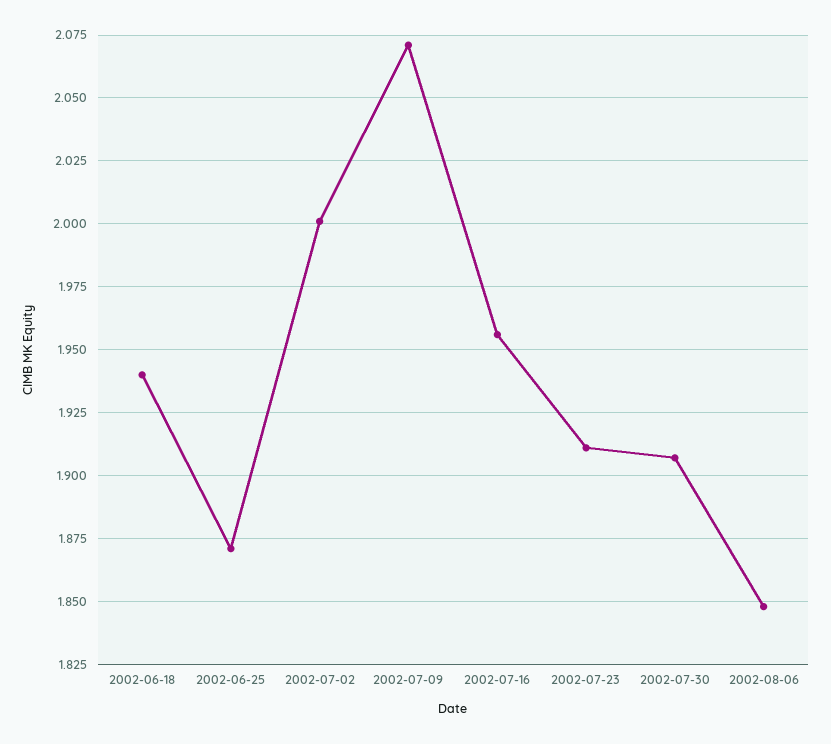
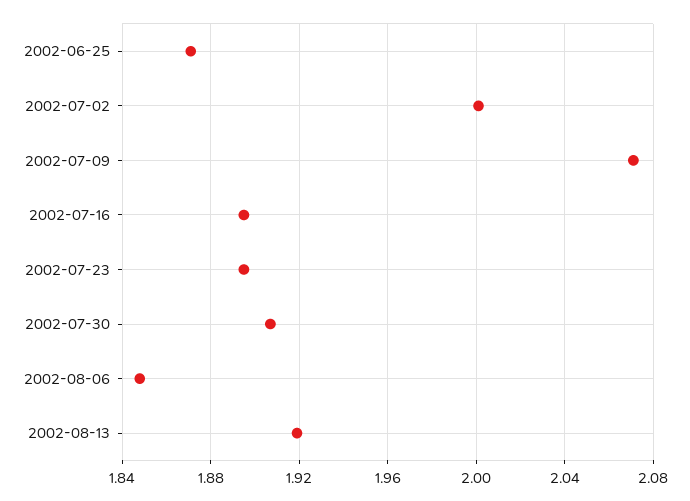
2002-06-18: 1.94 -> none
2002-07-16: 1.955 -> 1.895
2002-07-23: 1.91 -> 1.895
2002-08-13: none -> 1.92

